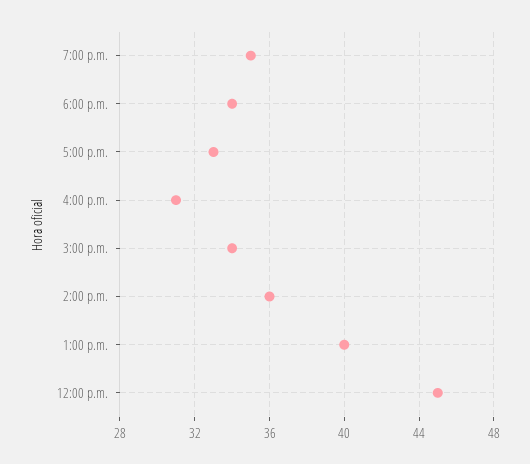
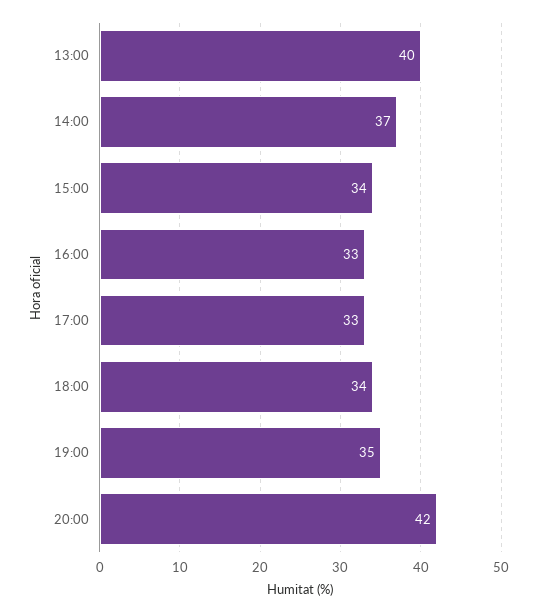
4:00 p.m.: 31 -> 33
2:00 p.m.: 36 -> 37
12:00 p.m.: 45 -> none
20:00: none -> 42

